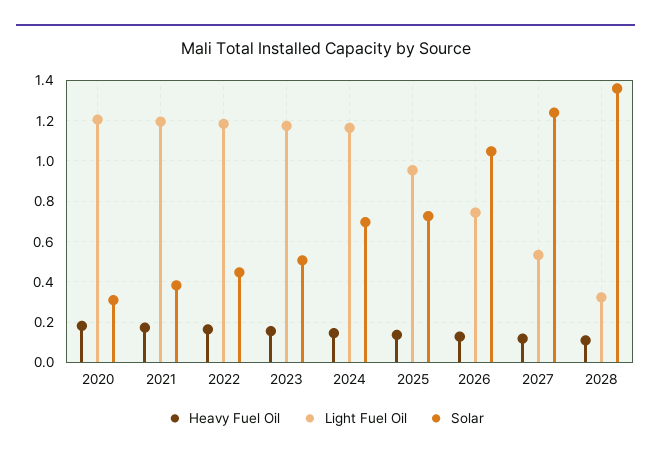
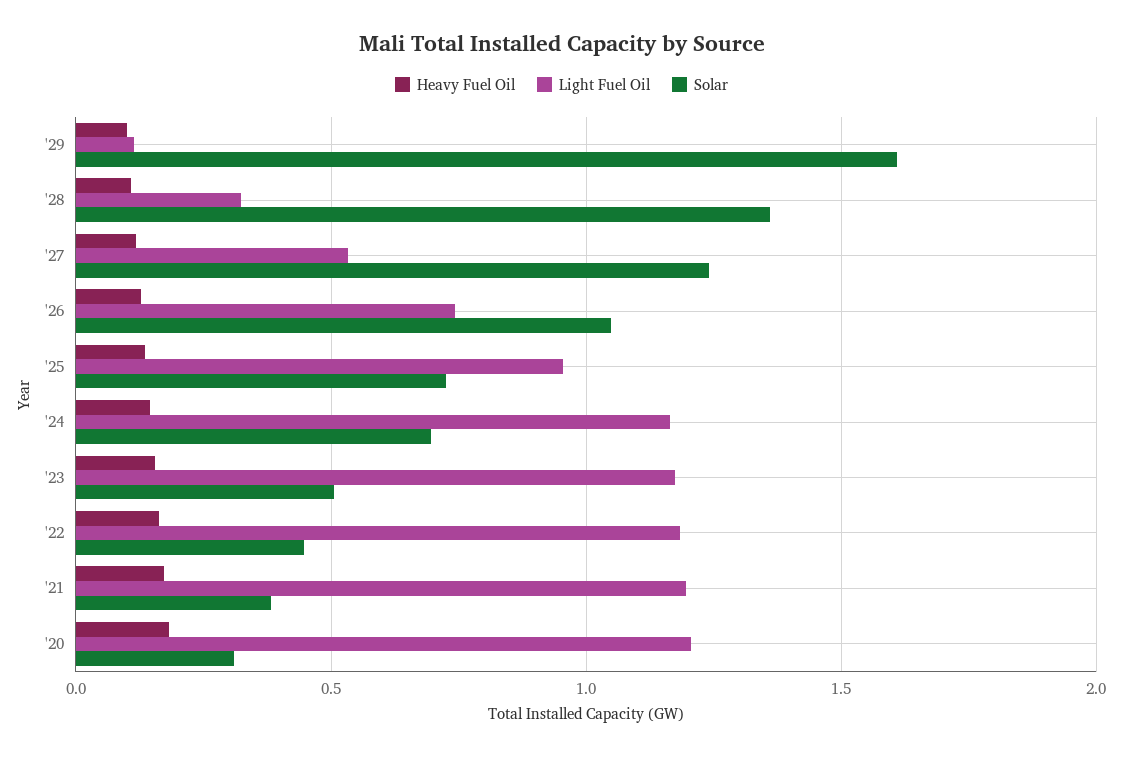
Heavy Fuel Oil, '29: none -> 0.1
Light Fuel Oil, '29: none -> 0.1
Solar, '29: none -> 1.6

